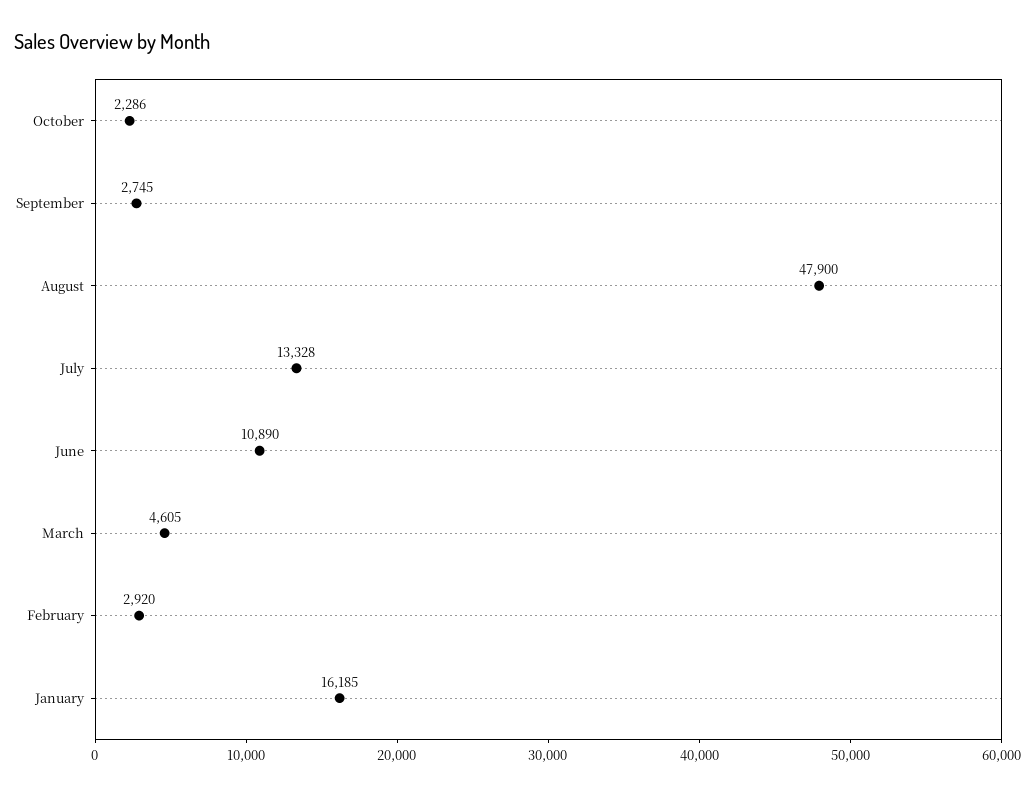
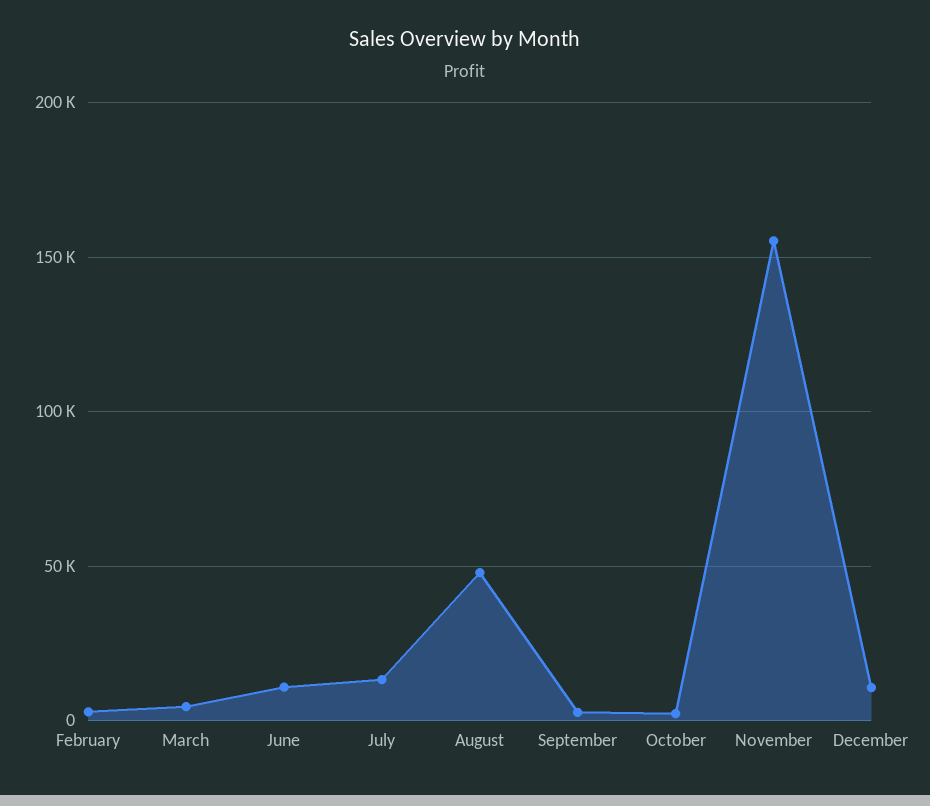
January: 16185 -> none
November: none -> 155000
December: none -> 10000

